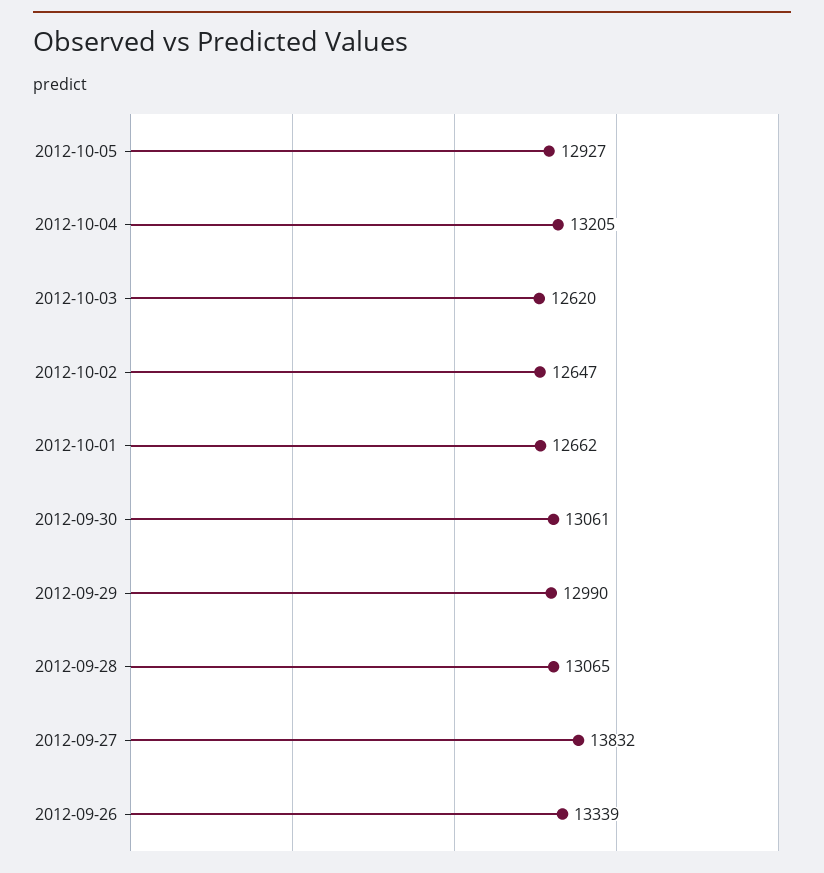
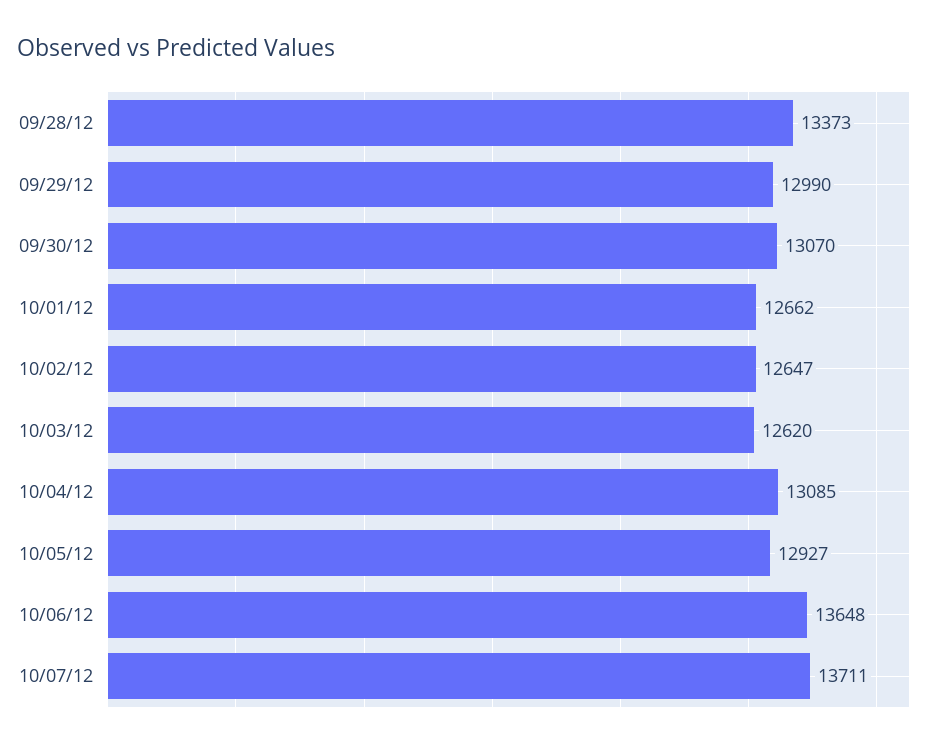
2012-10-04: 13205 -> 13085
2012-09-30: 13061 -> 13070
2012-09-28: 13065 -> 13373
2012-09-27: 13832 -> none
2012-09-26: 13339 -> none
10/06/12: none -> 13648
10/07/12: none -> 13711

